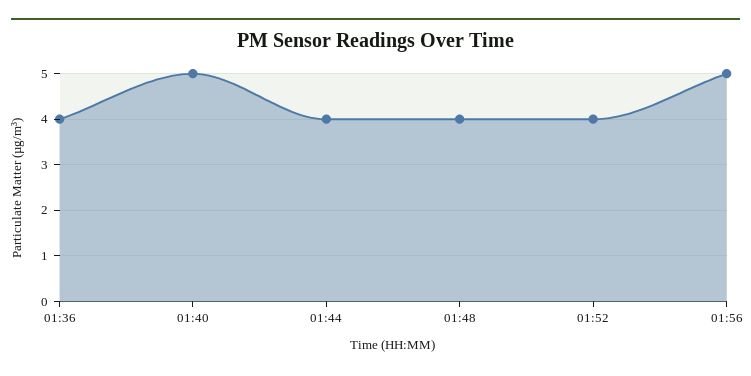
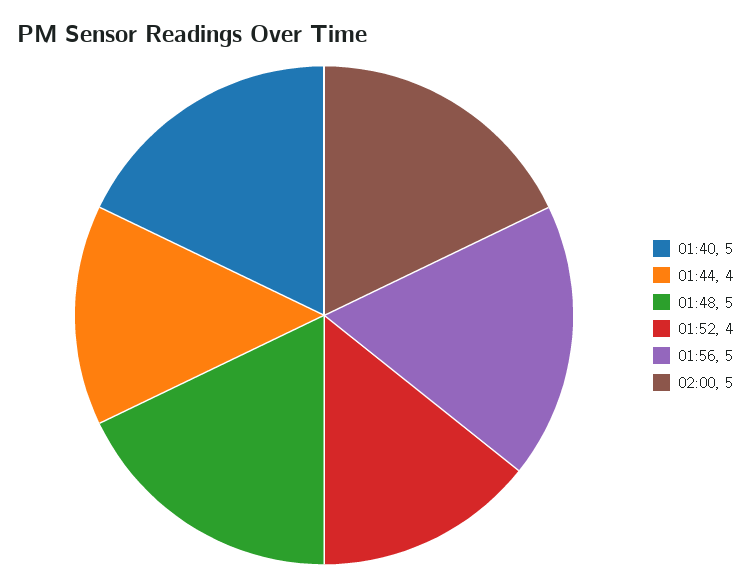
01:36: 4 -> none
01:48: 4 -> 5
02:00: none -> 5

